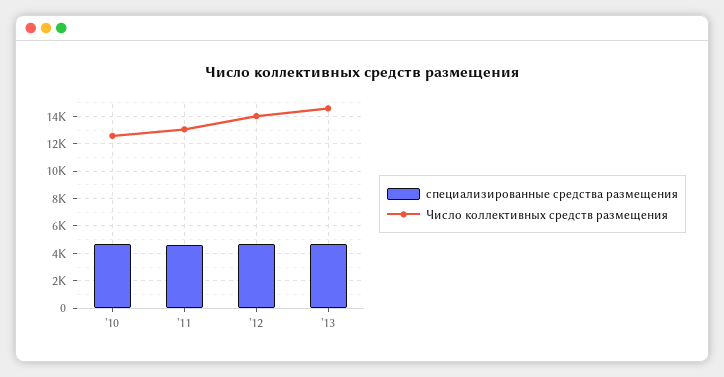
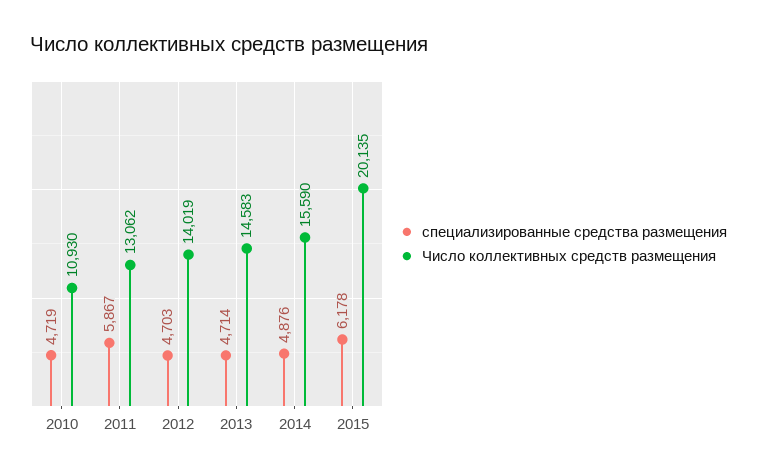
Число коллективных средств размещения, '10: 12500 -> 10930
специализированные средства размещения, '11: 4500 -> 5867
специализированные средства размещения, 2014: none -> 4876
Число коллективных средств размещения, 2014: none -> 15590
специализированные средства размещения, 2015: none -> 6178
Число коллективных средств размещения, 2015: none -> 20135

